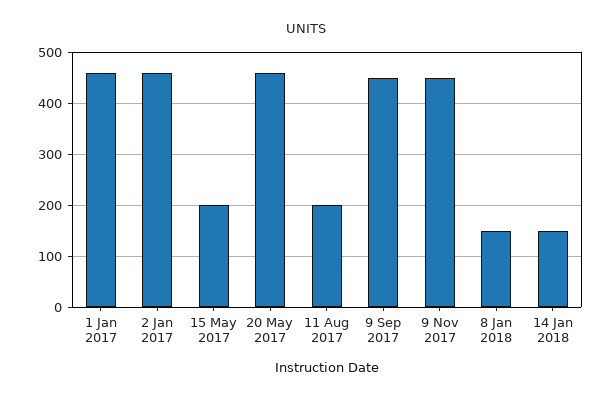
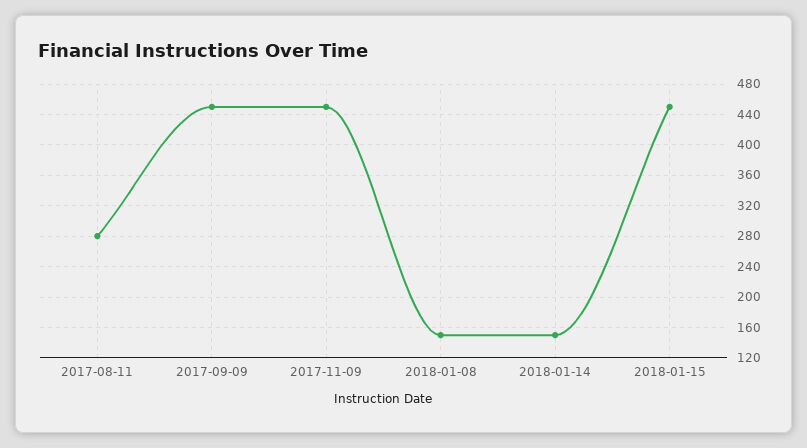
1 Jan 2017: 460 -> none
2 Jan 2017: 460 -> none
15 May 2017: 200 -> none
20 May 2017: 460 -> none
11 Aug 2017: 200 -> 280
2018-01-15: none -> 450

